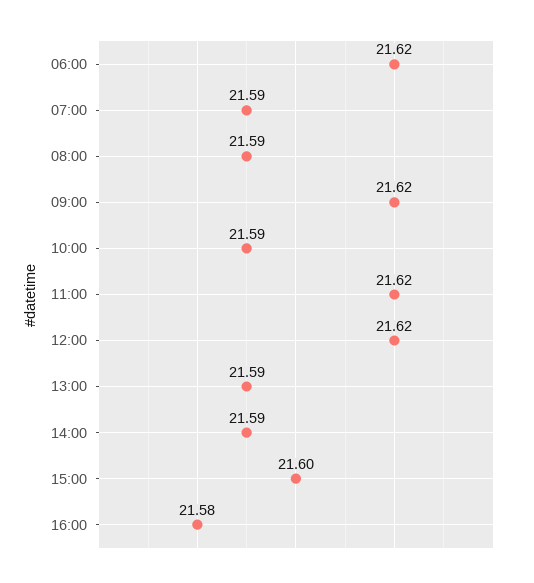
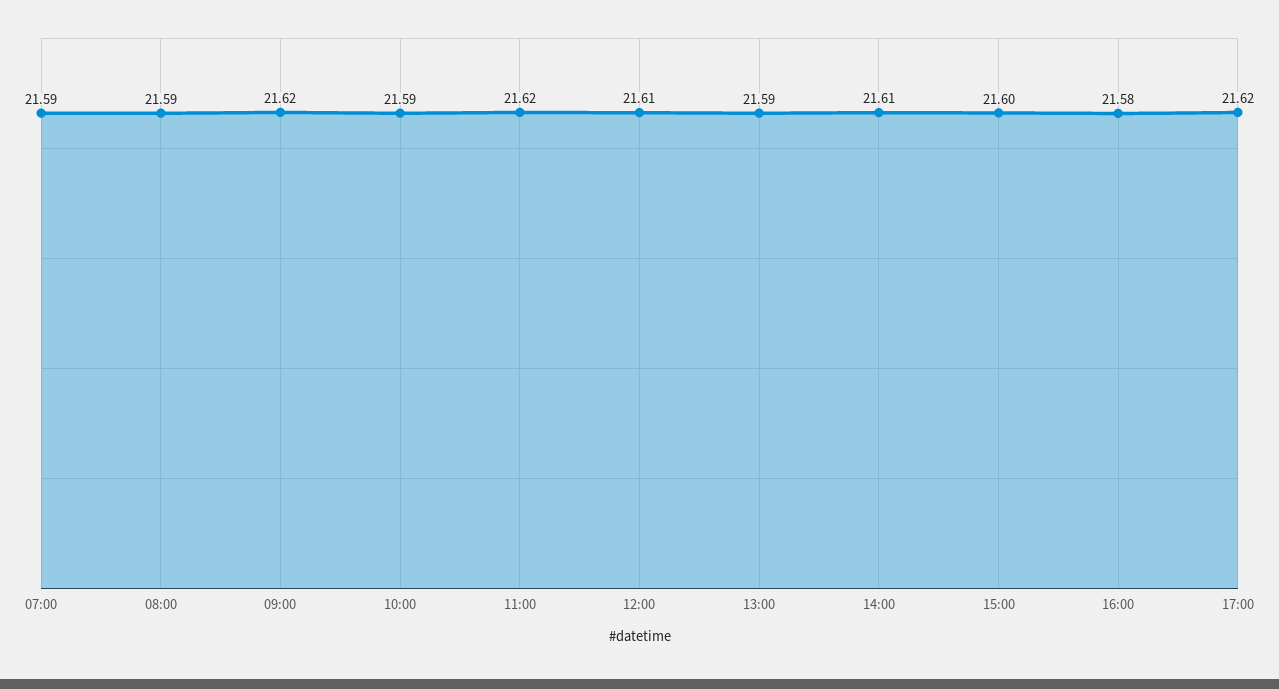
06:00: 21.62 -> none
12:00: 21.62 -> 21.61
14:00: 21.59 -> 21.61
17:00: none -> 21.62

